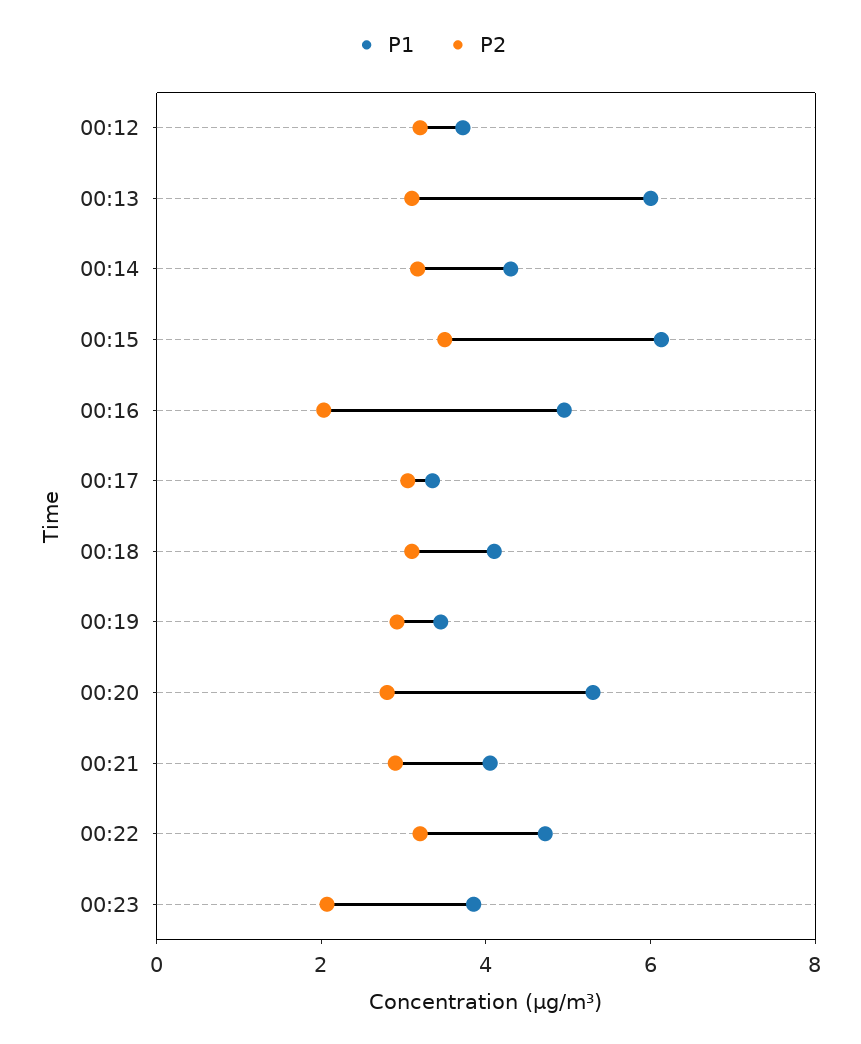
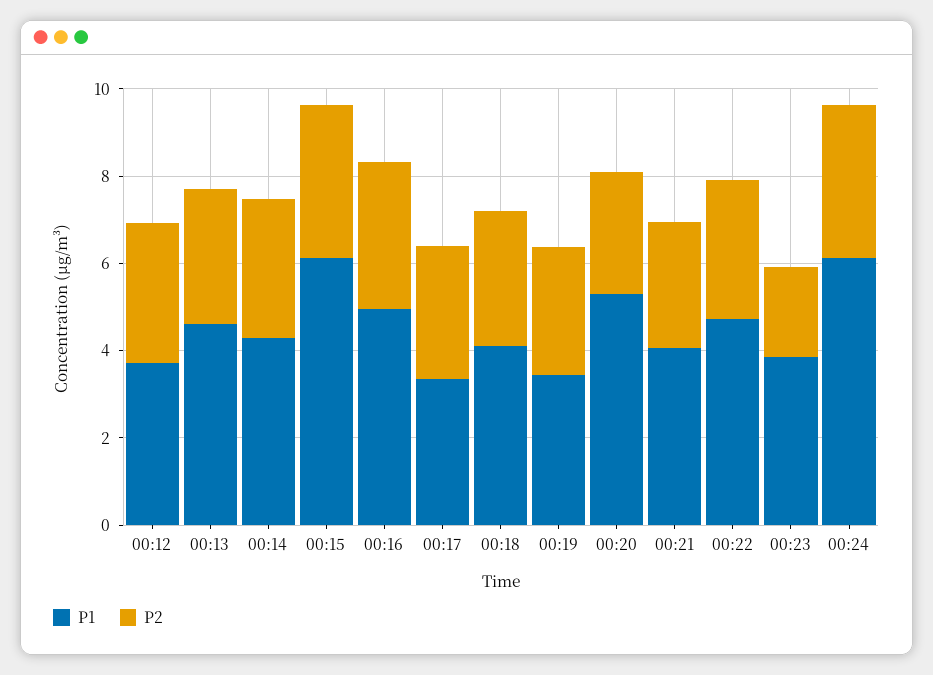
P1, 00:13: 6 -> 4.5
P2, 00:16: 2 -> 3.5
P1, 00:24: none -> 6
P2, 00:24: none -> 3.5

